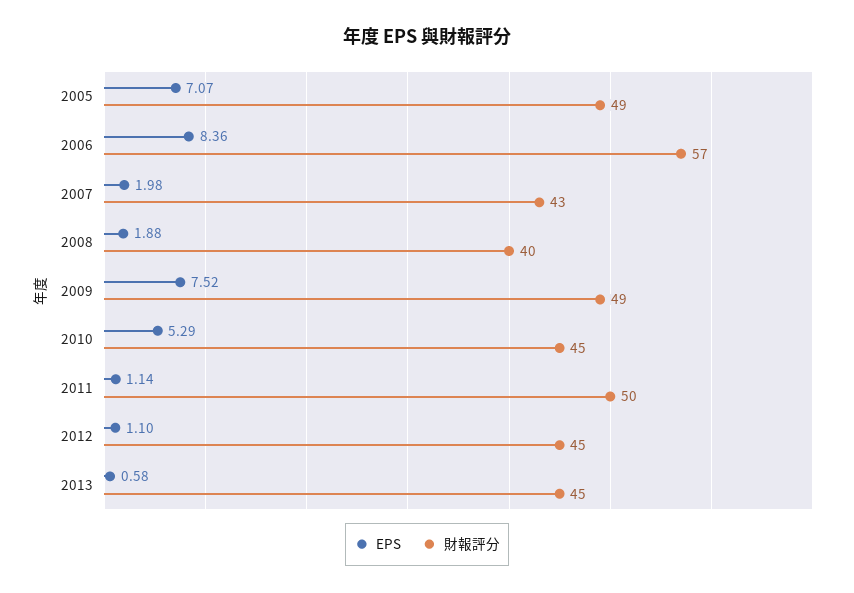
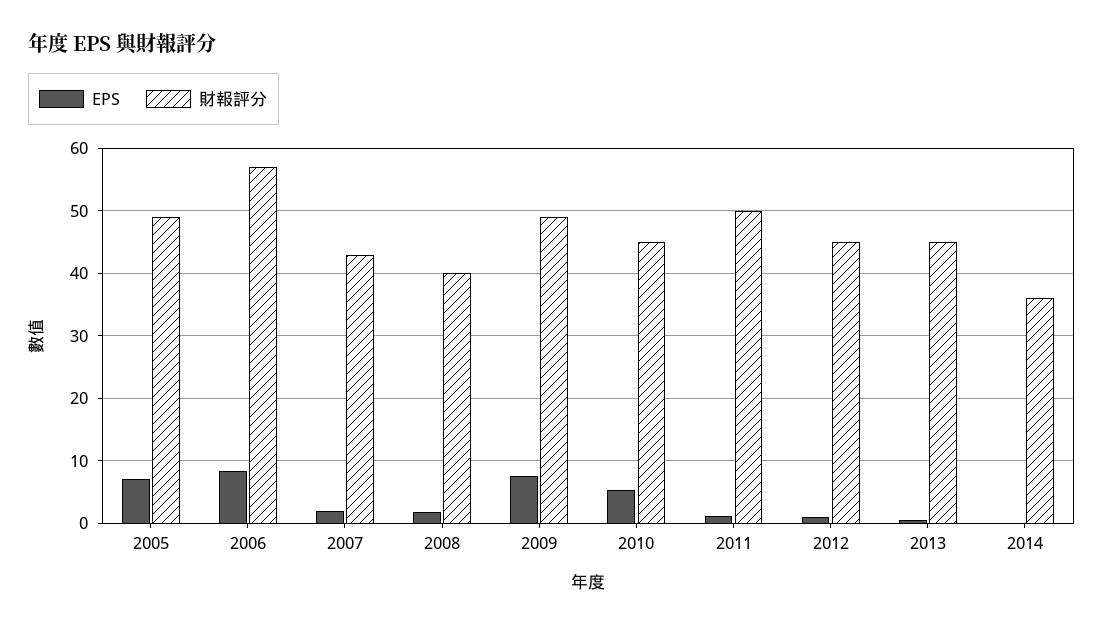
EPS, 2014: none -> 0
財報評分, 2014: none -> 36

